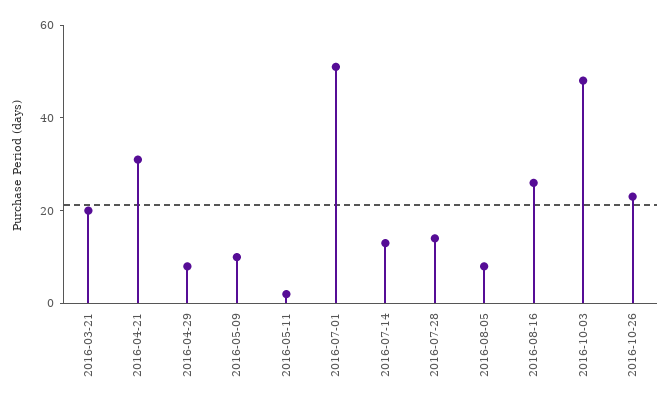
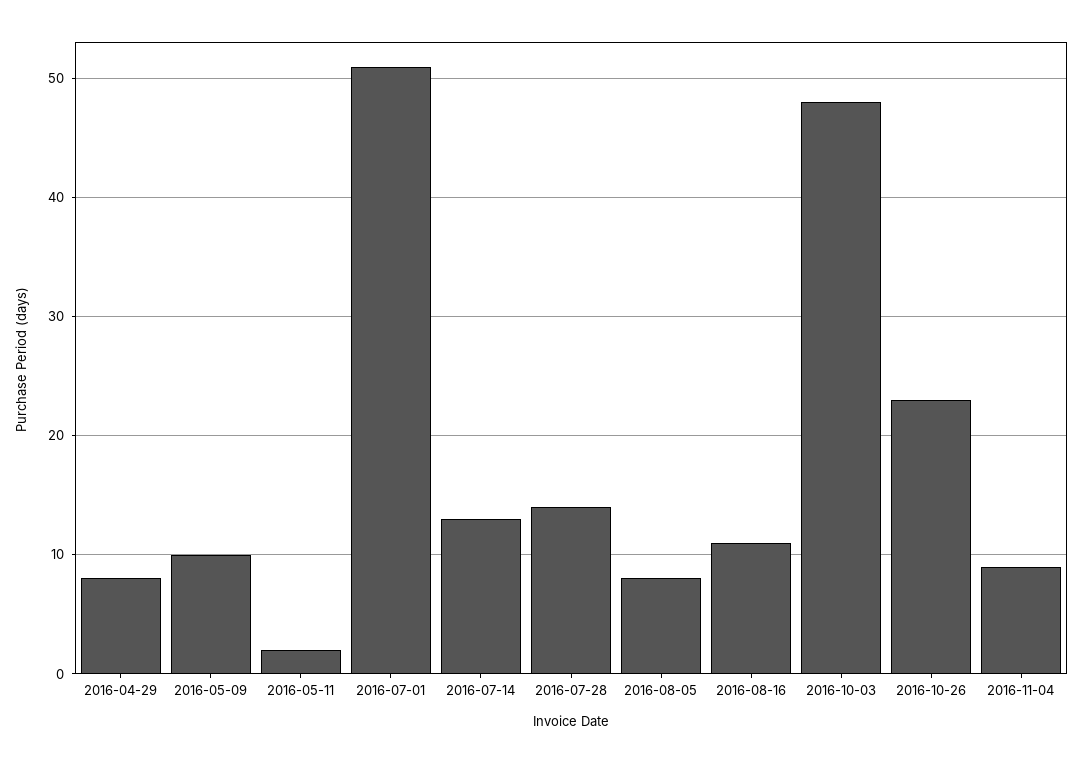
2016-03-21: 20 -> none
2016-04-21: 30 -> none
2016-08-16: 25 -> 11
2016-11-04: none -> 9

